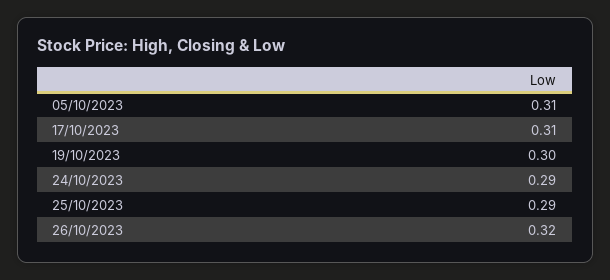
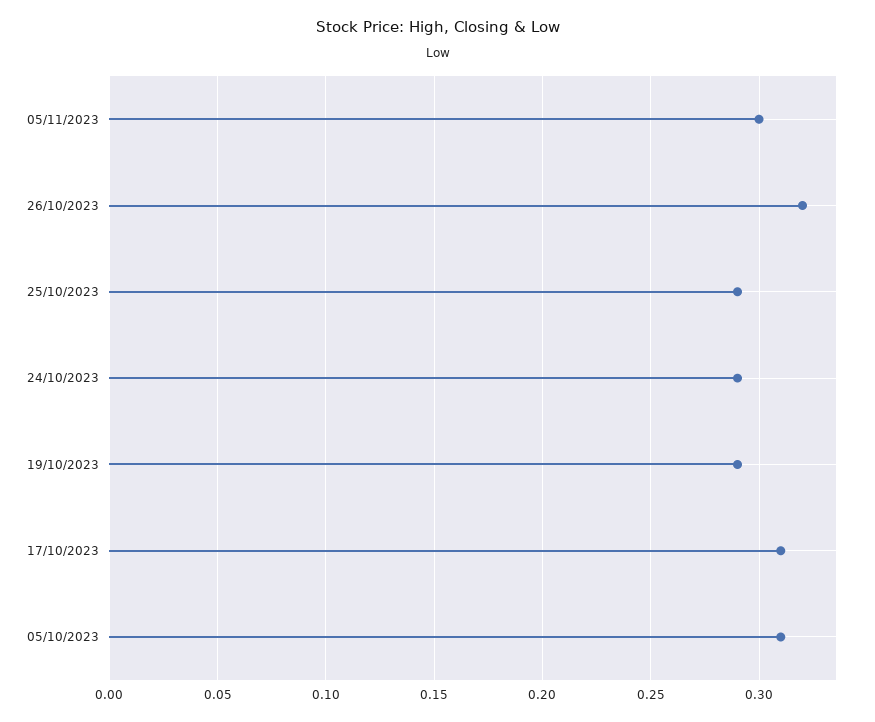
19/10/2023: 0.3 -> 0.29
05/11/2023: none -> 0.3

